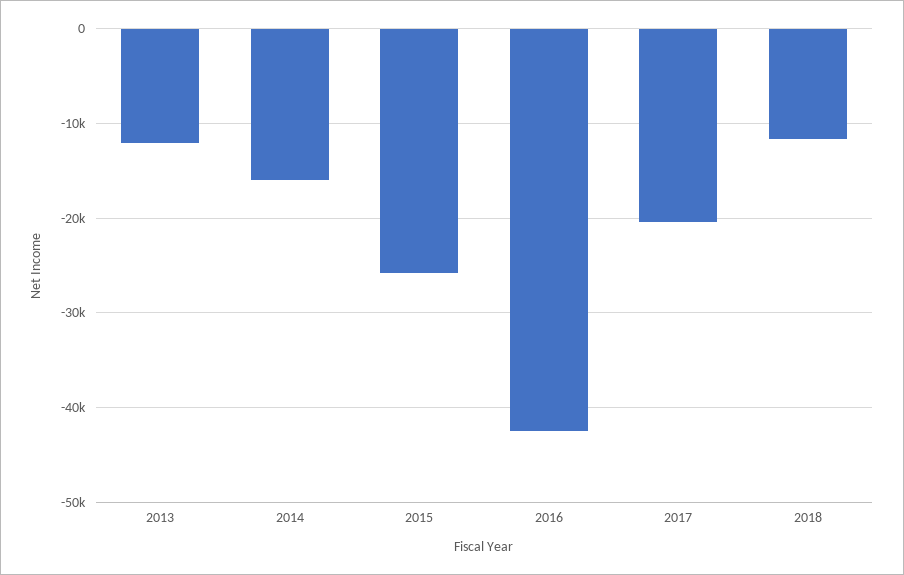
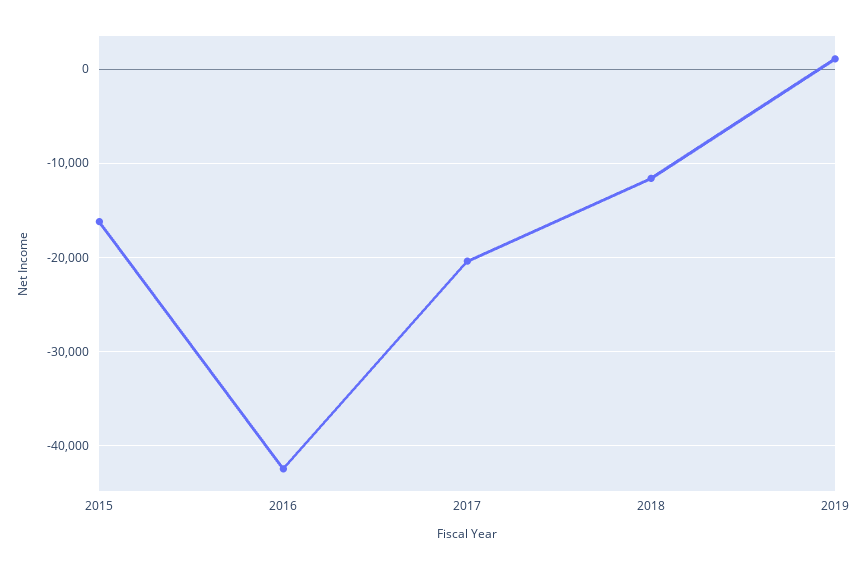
2013: -12000 -> none
2014: -16000 -> none
2015: -26000 -> -16000
2019: none -> 1000

